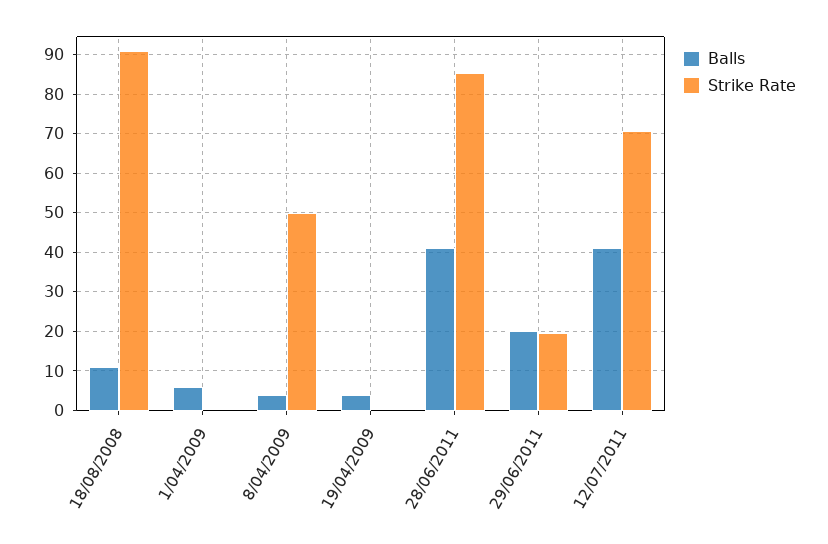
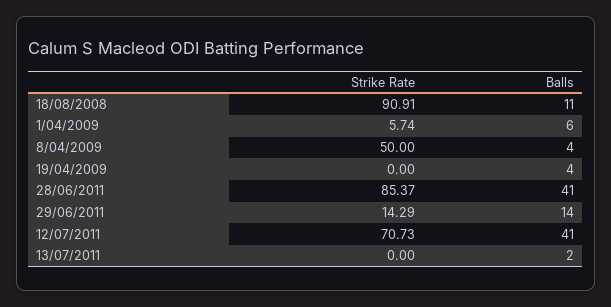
Strike Rate, 1/04/2009: 0 -> 5.74
Balls, 29/06/2011: 20 -> 14
Strike Rate, 29/06/2011: 20 -> 14.29
Strike Rate, 13/07/2011: none -> 0
Balls, 13/07/2011: none -> 2

